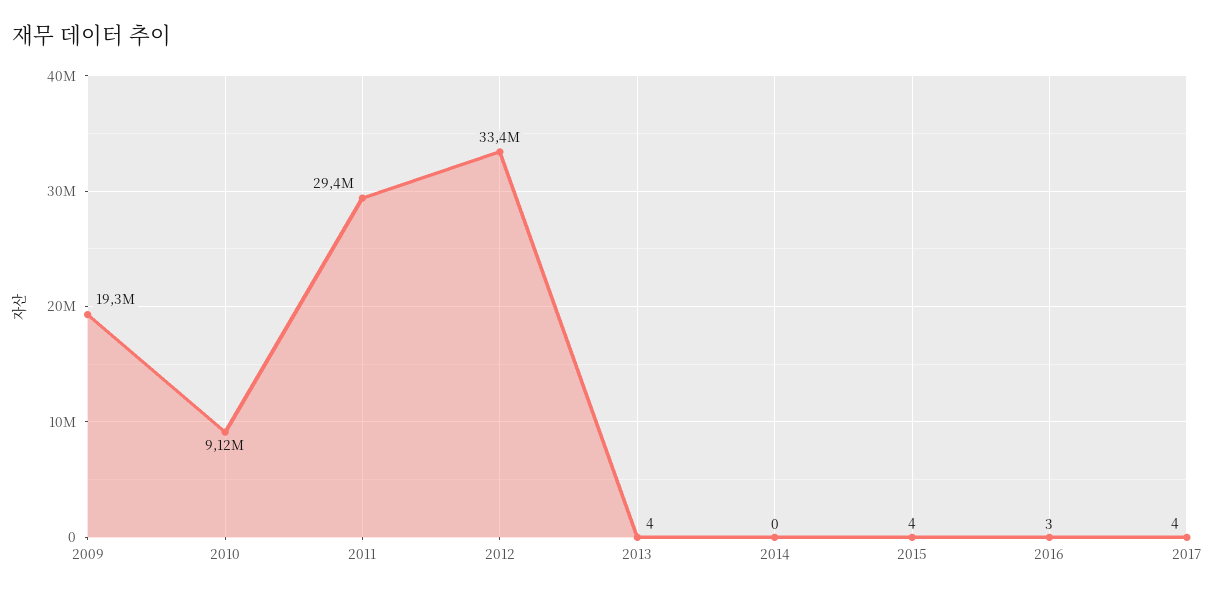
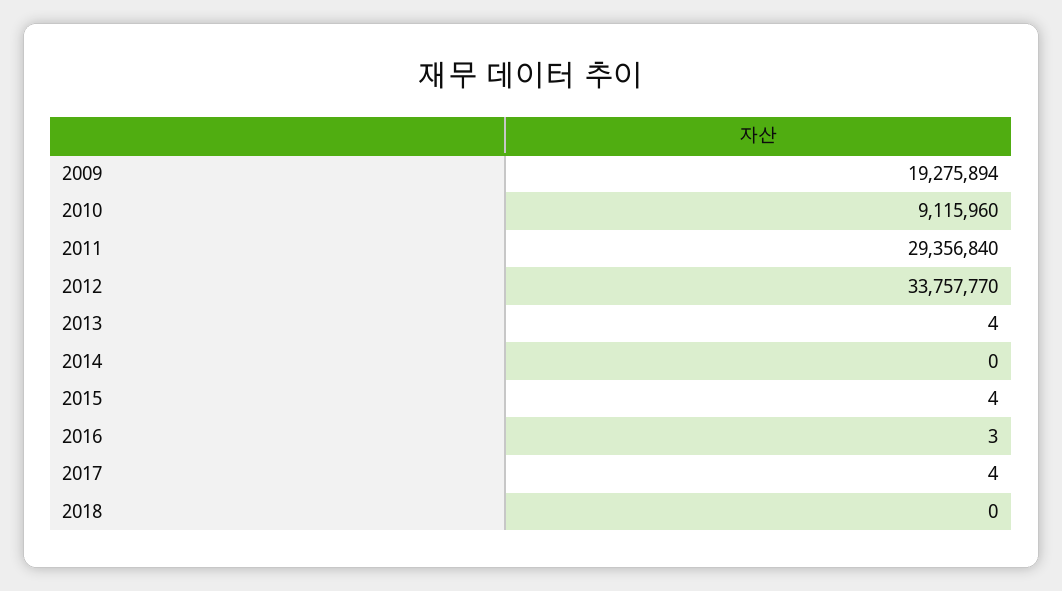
2012: 33400000 -> 33757770
2018: none -> 0

